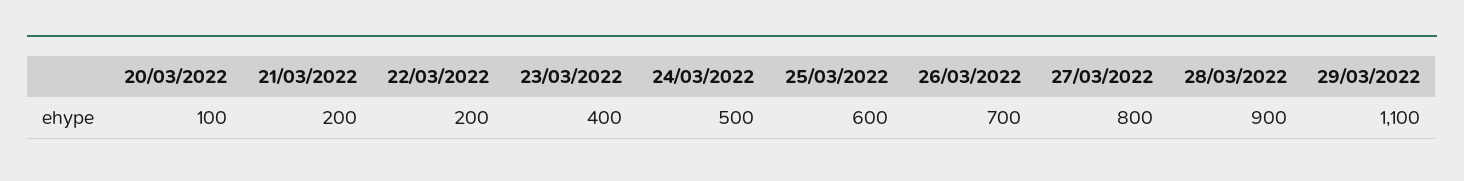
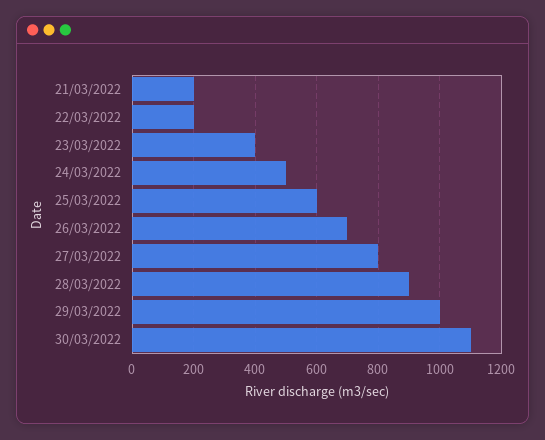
20/03/2022: 100 -> none
29/03/2022: 1100 -> 1000
30/03/2022: none -> 1100

